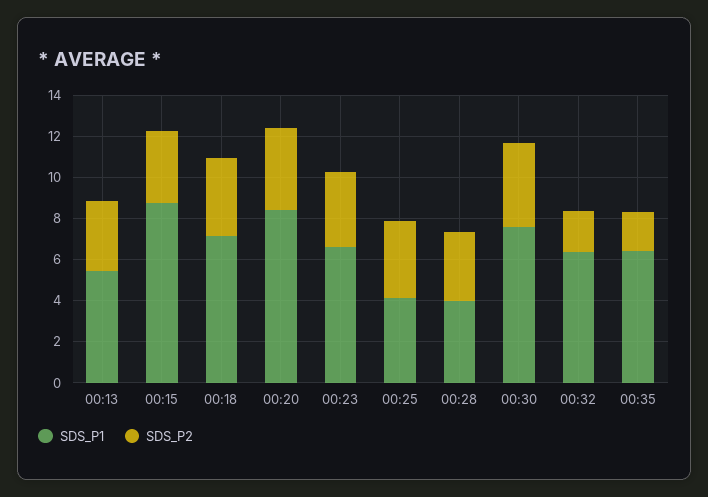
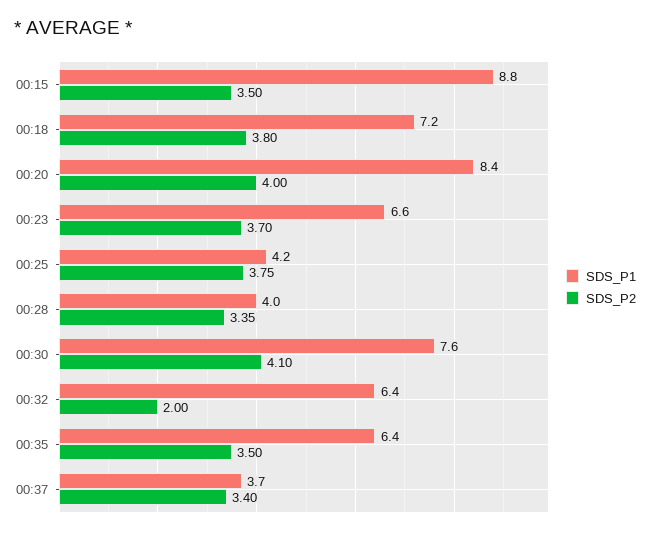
SDS_P1, 00:13: 5.5 -> none
SDS_P2, 00:13: 3.5 -> none
SDS_P2, 00:35: 2 -> 3.5
SDS_P1, 00:37: none -> 3.7
SDS_P2, 00:37: none -> 3.4

